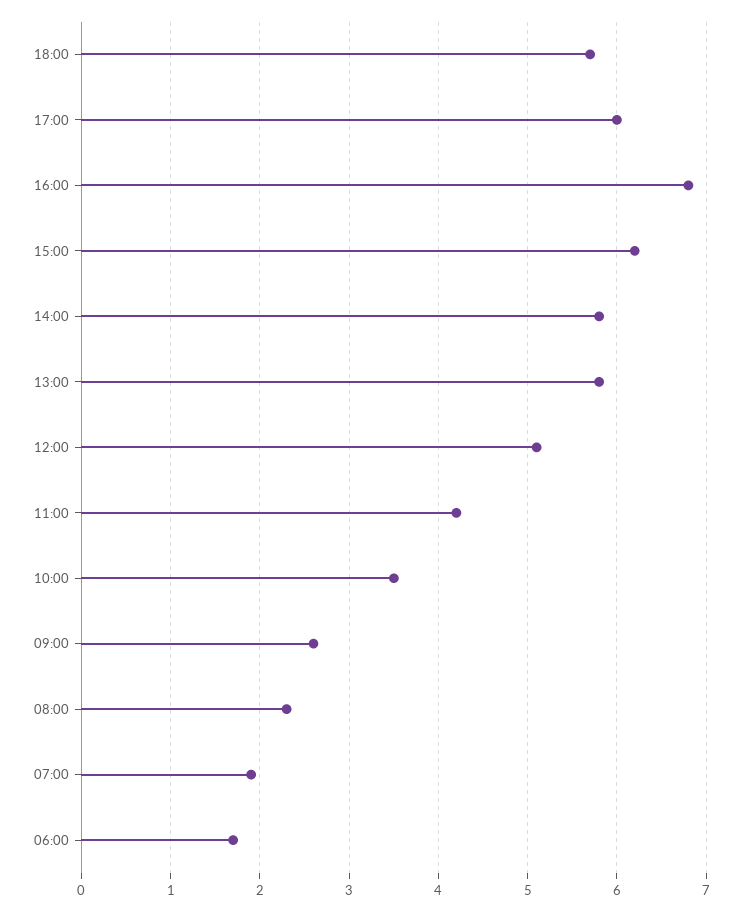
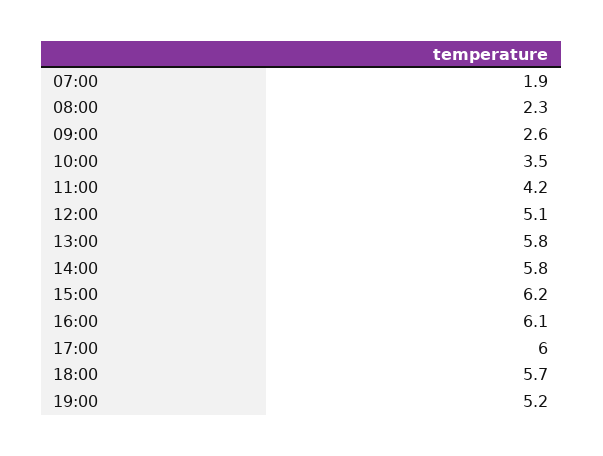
16:00: 6.8 -> 6.1
06:00: 1.7 -> none
19:00: none -> 5.2

